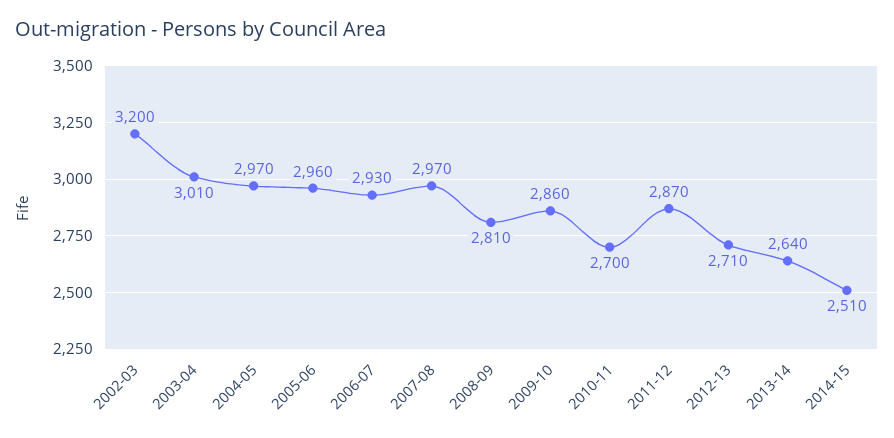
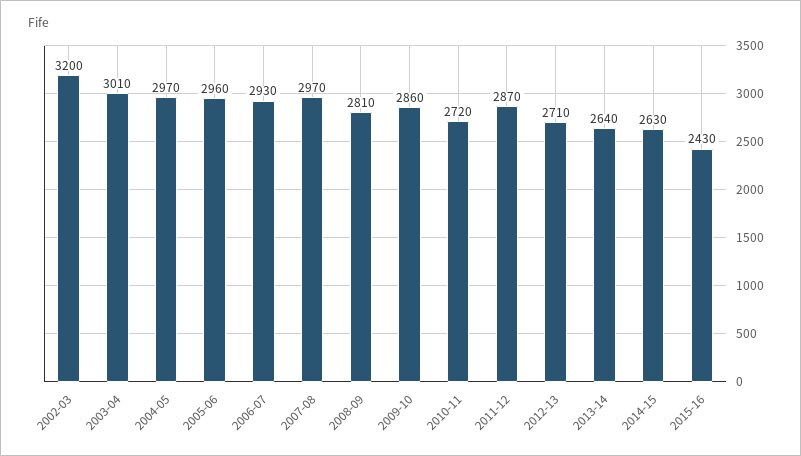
2010-11: 2700 -> 2720
2014-15: 2510 -> 2630
2015-16: none -> 2430

